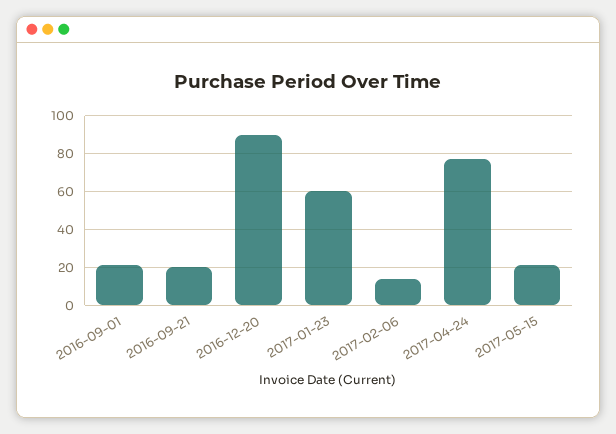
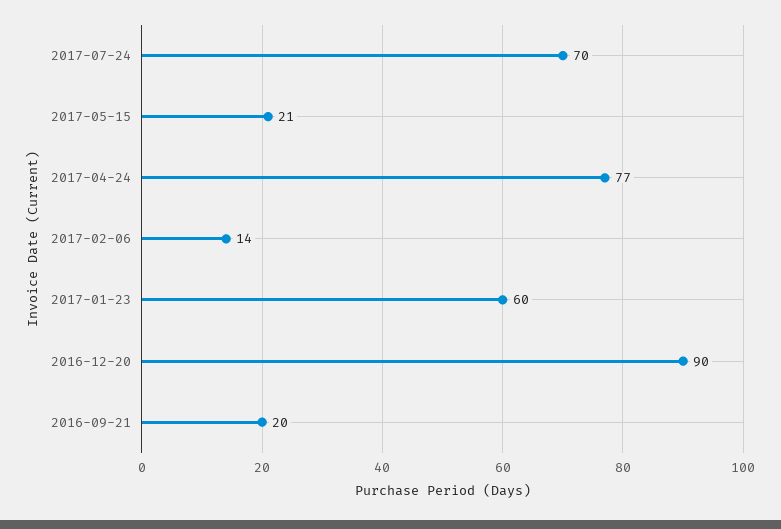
2016-09-01: 20 -> none
2017-07-24: none -> 70

